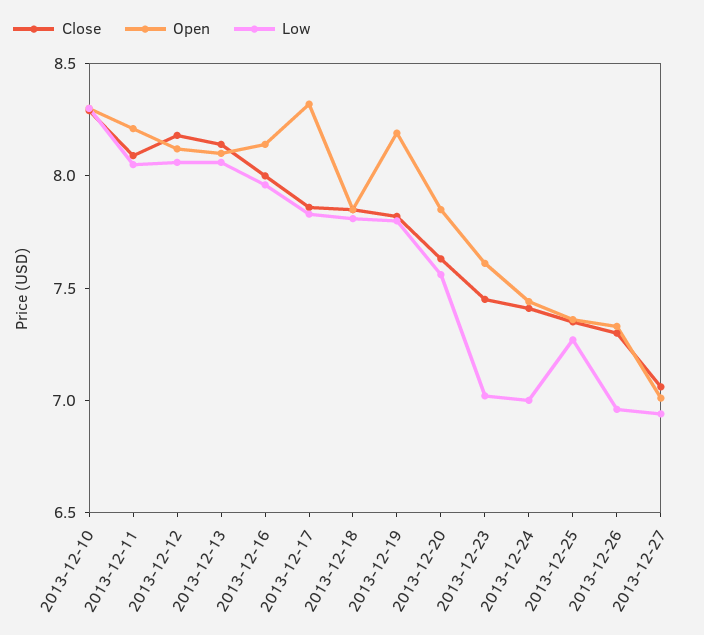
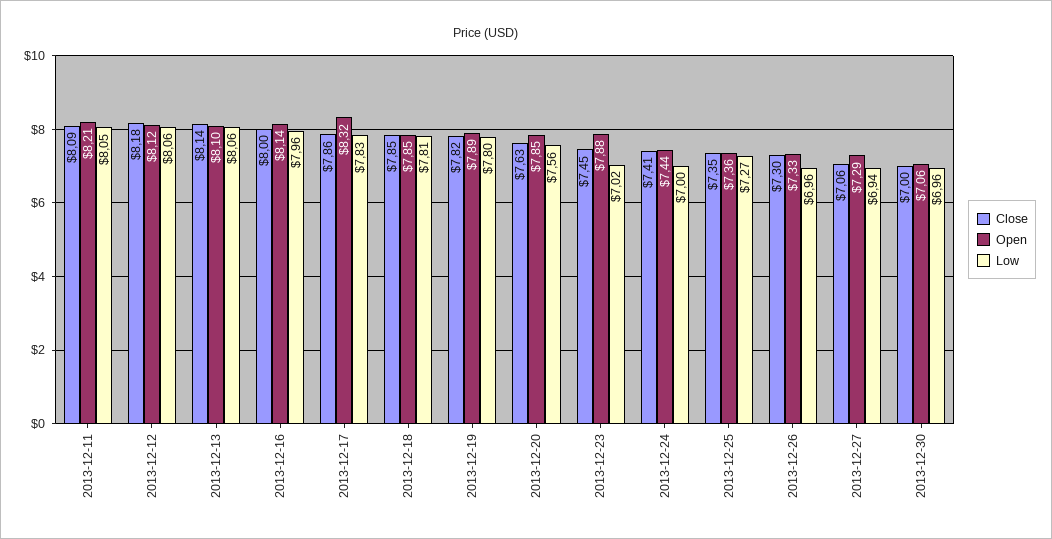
Close, 2013-12-10: 8.3 -> none
Open, 2013-12-10: 8.3 -> none
Low, 2013-12-10: 8.3 -> none
Open, 2013-12-19: 8.2 -> 7.89
Open, 2013-12-23: 7.6 -> 7.88
Open, 2013-12-27: 7 -> 7.29
Close, 2013-12-30: none -> 7
Open, 2013-12-30: none -> 7.06
Low, 2013-12-30: none -> 6.96

